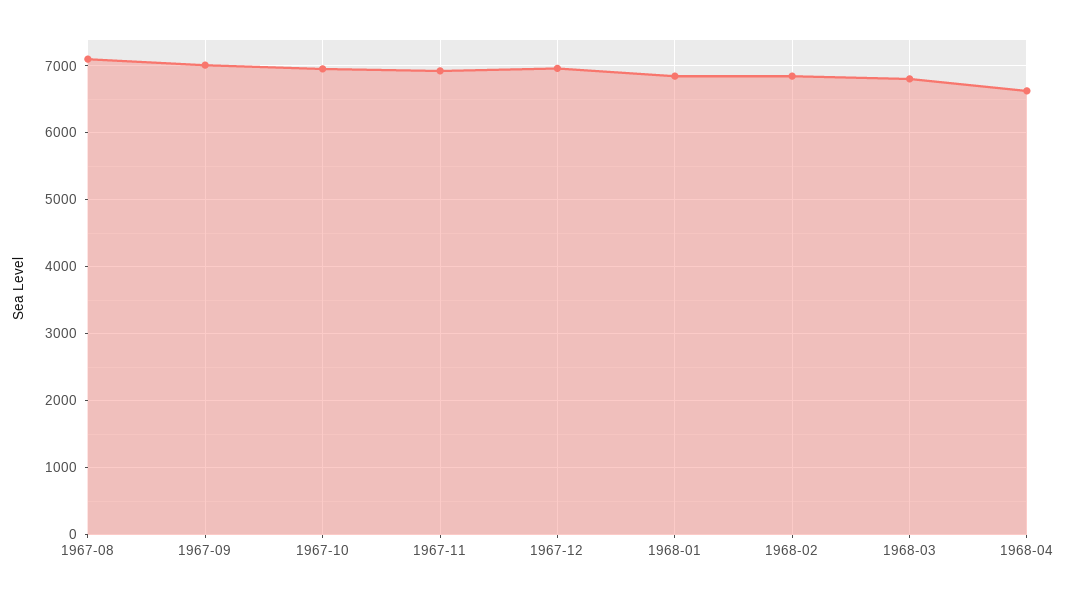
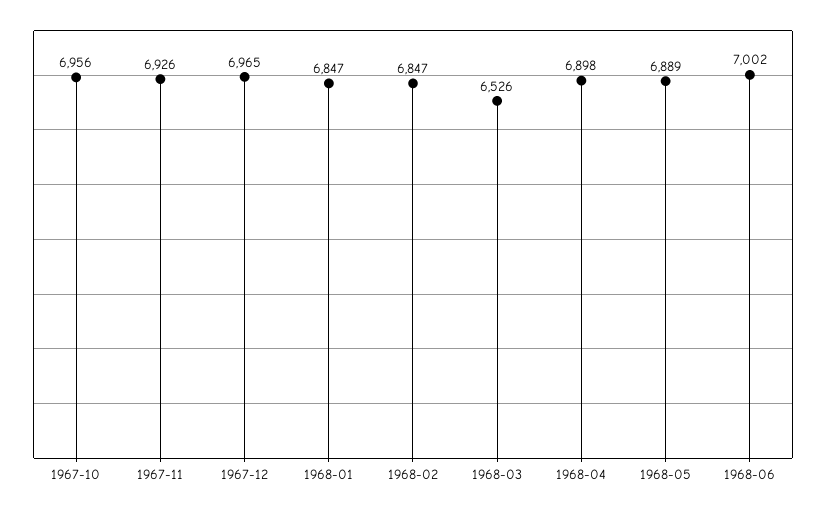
1967-08: 7100 -> none
1967-09: 7000 -> none
1968-03: 6800 -> 6526
1968-04: 6600 -> 6898
1968-05: none -> 6889
1968-06: none -> 7002

